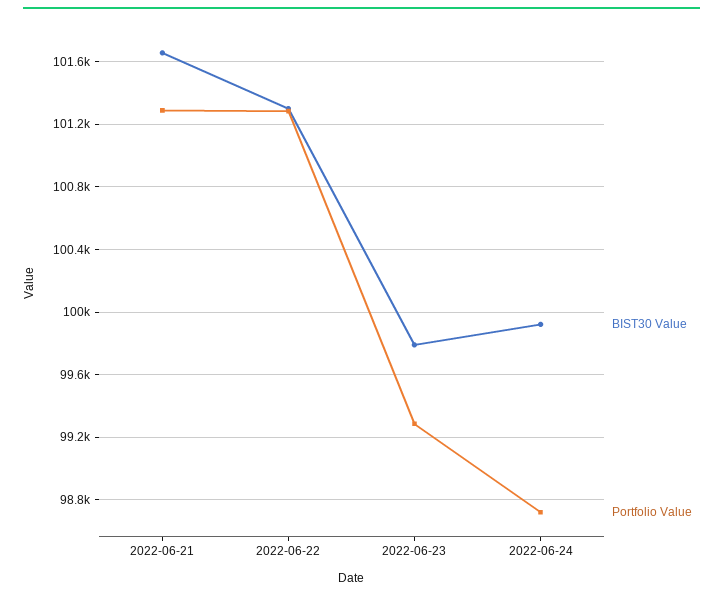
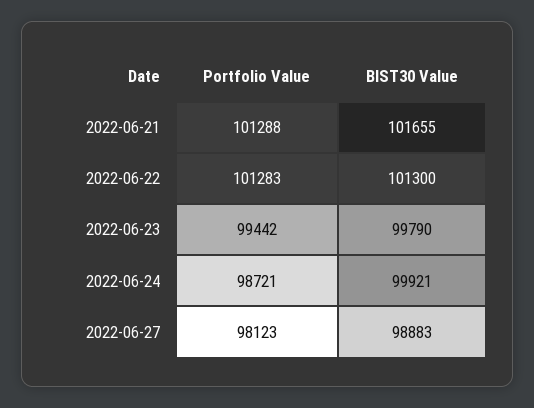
Portfolio Value, 2022-06-23: 99300 -> 99442
Portfolio Value, 2022-06-27: none -> 98123
BIST30 Value, 2022-06-27: none -> 98883

